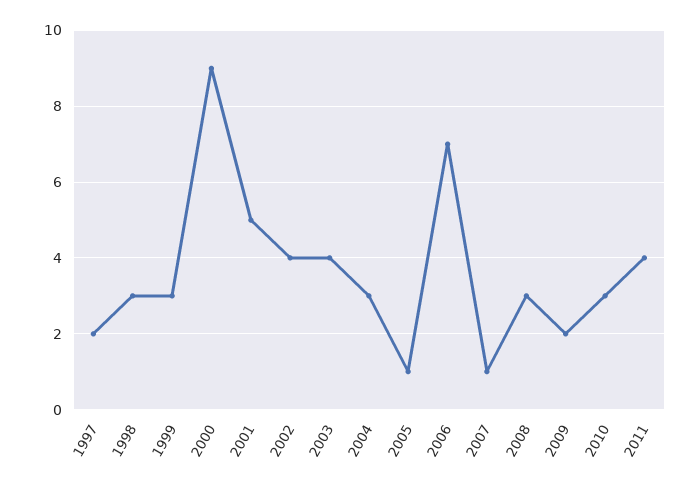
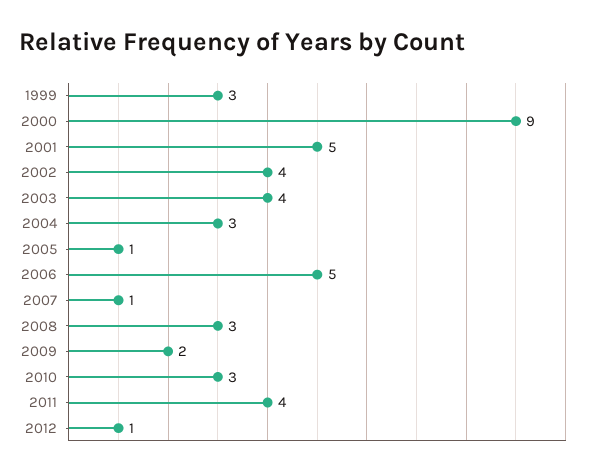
1997: 2 -> none
1998: 3 -> none
2006: 7 -> 5
2012: none -> 1

